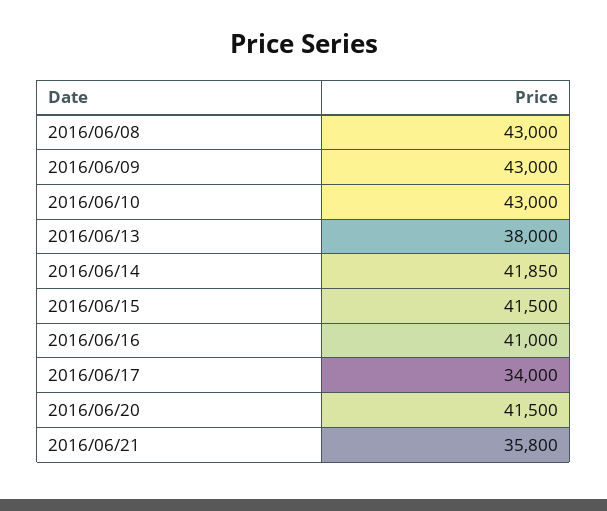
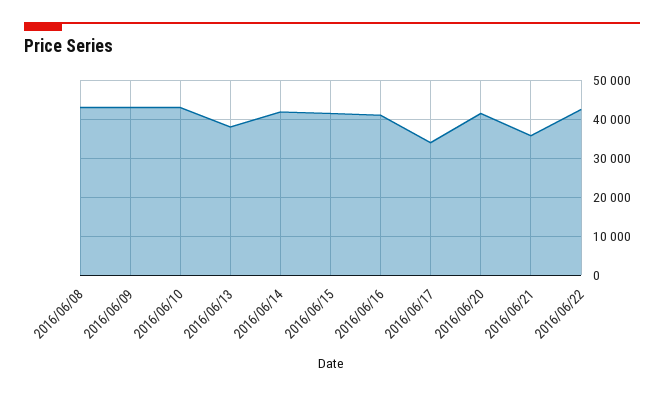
2016/06/22: none -> 42000

